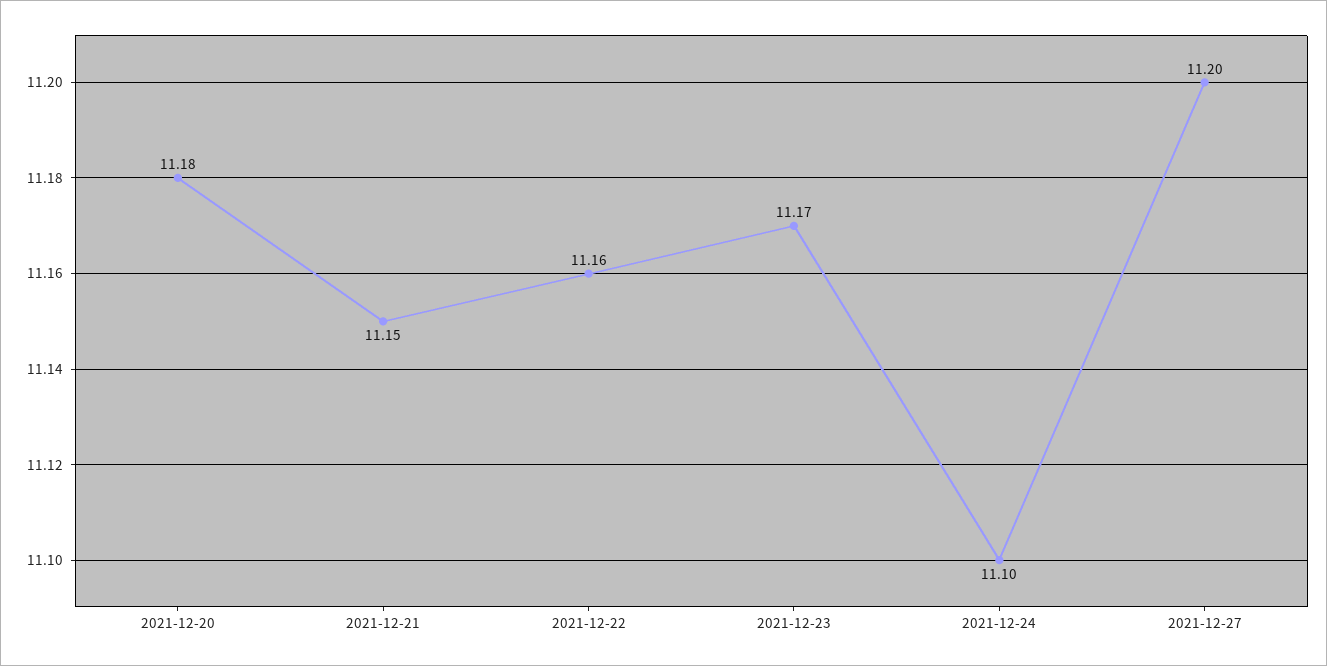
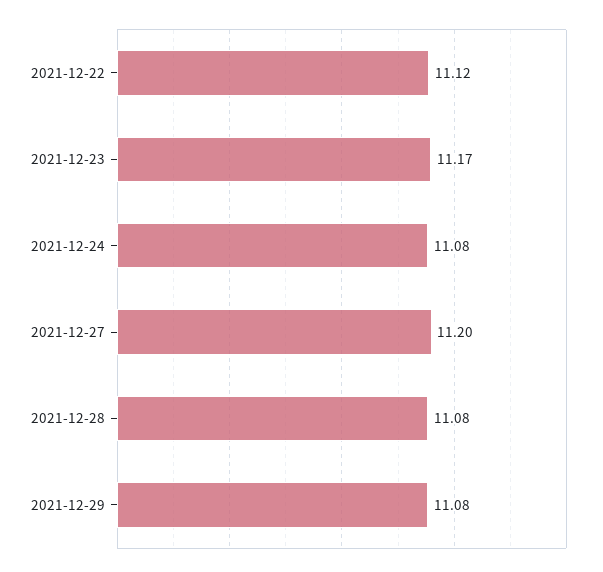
2021-12-20: 11.18 -> none
2021-12-21: 11.15 -> none
2021-12-22: 11.16 -> 11.12
2021-12-24: 11.1 -> 11.08
2021-12-28: none -> 11.08
2021-12-29: none -> 11.08

